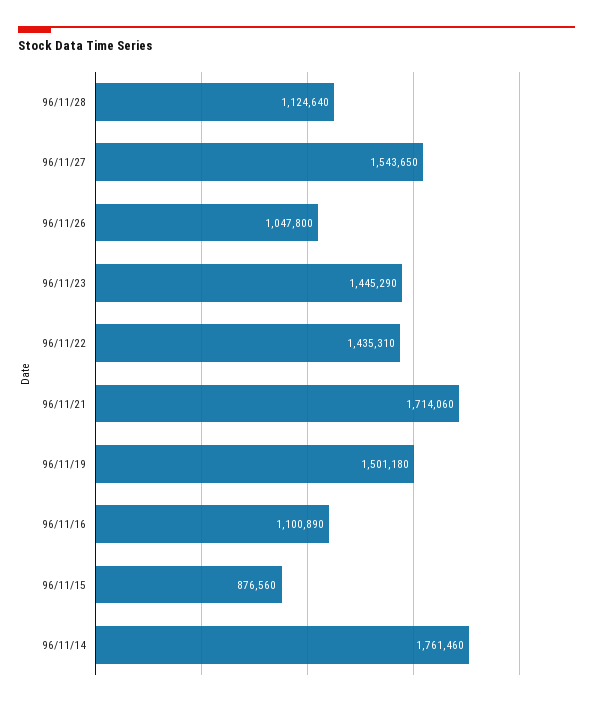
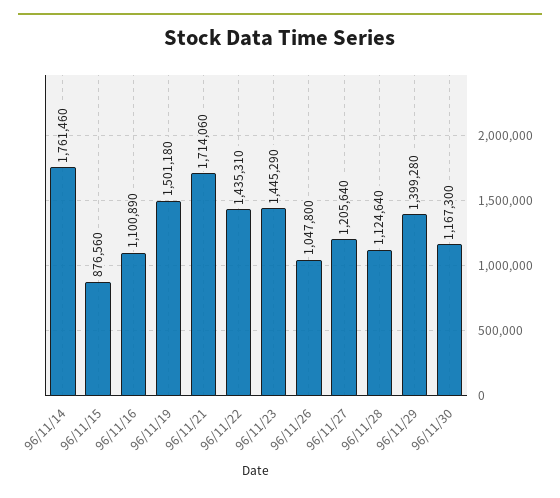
96/11/27: 1543650 -> 1205640
96/11/29: none -> 1399280
96/11/30: none -> 1167300

